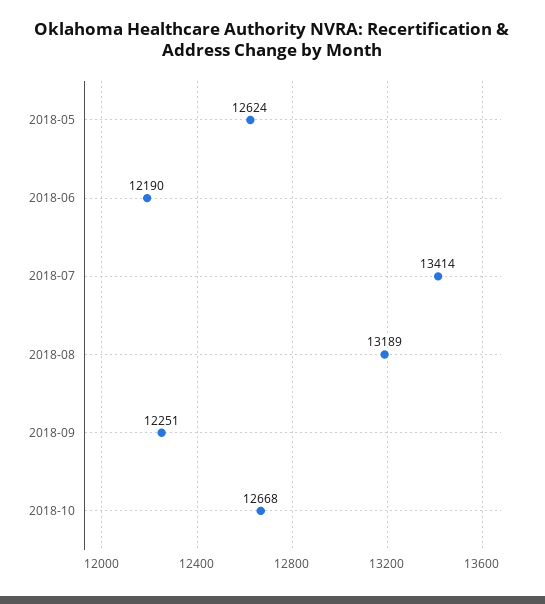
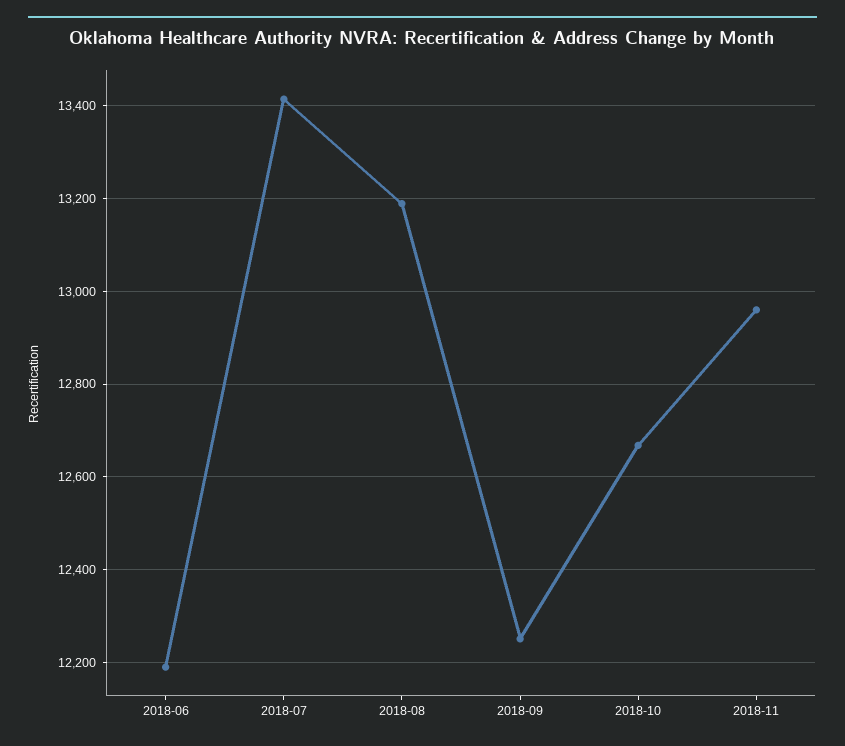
2018-05: 12624 -> none
2018-11: none -> 12960

